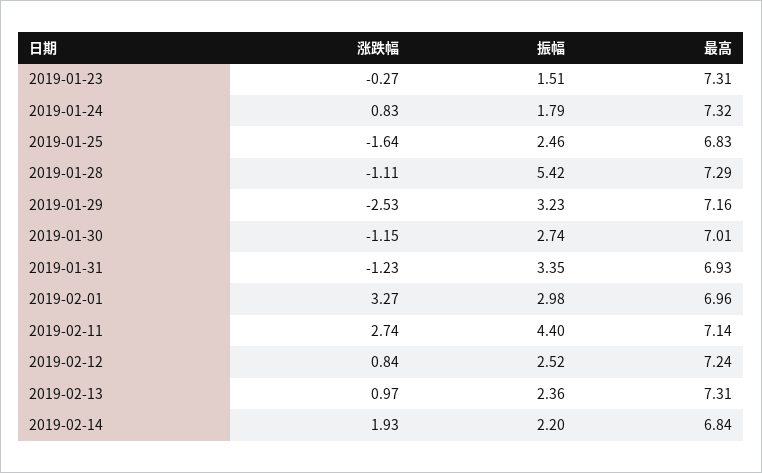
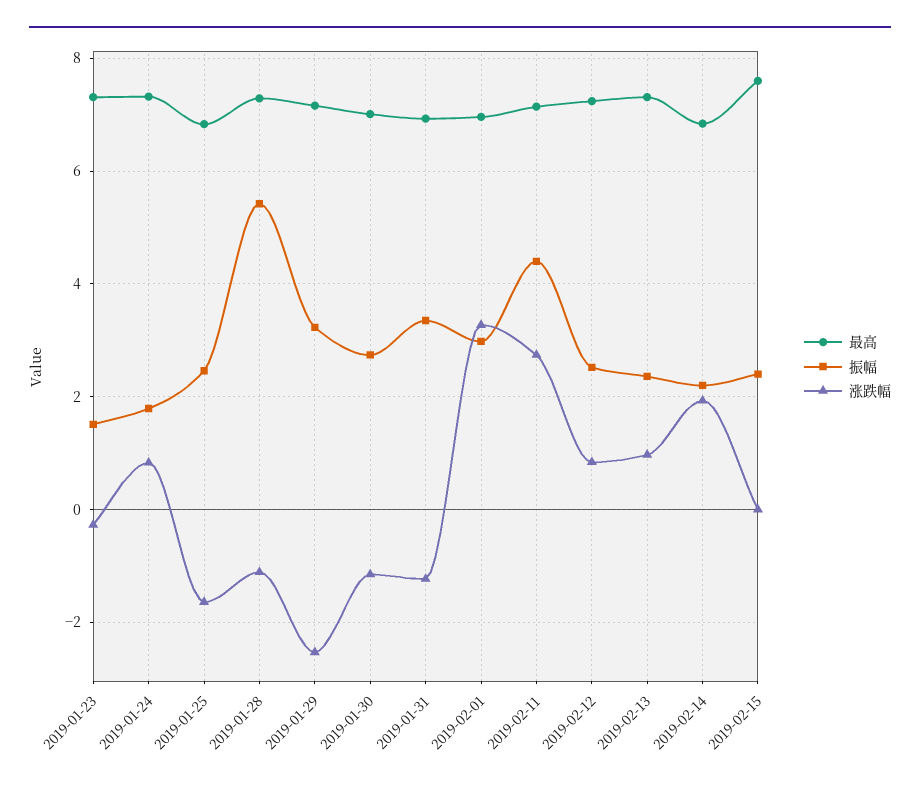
最高, 2019-02-15: none -> 7.6
振幅, 2019-02-15: none -> 2.4
涨跌幅, 2019-02-15: none -> 0

